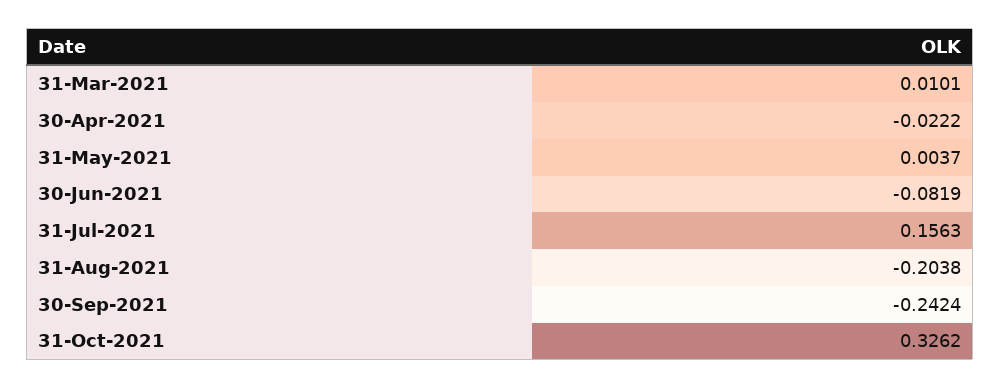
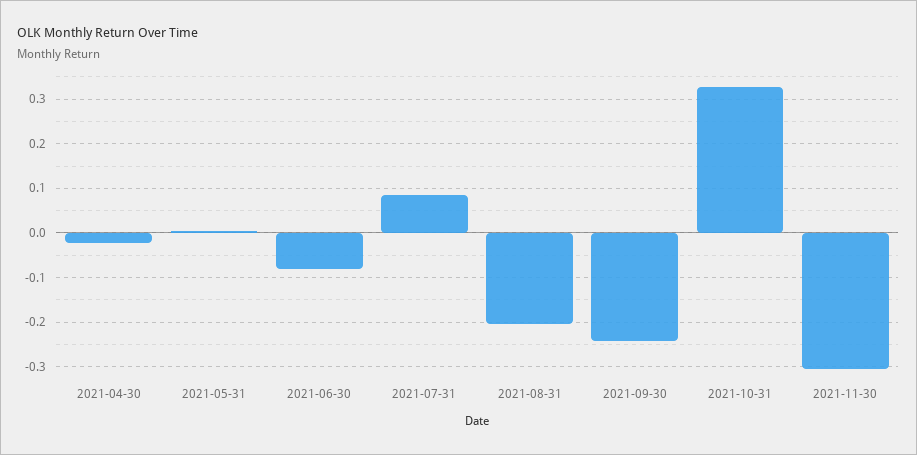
31-Mar-2021: 0.0101 -> none
31-Jul-2021: 0.1563 -> 0.08
2021-11-30: none -> -0.3

